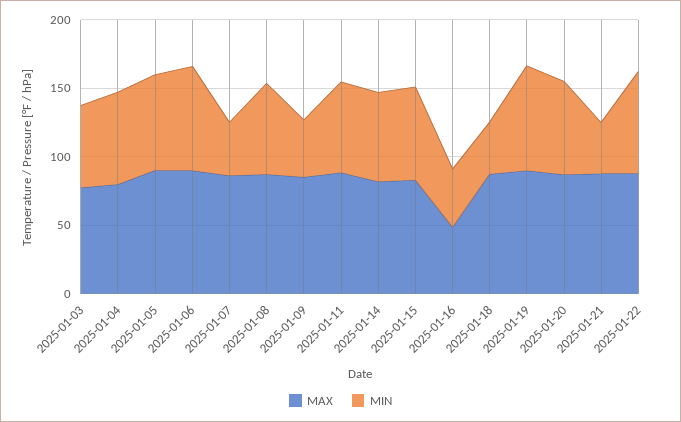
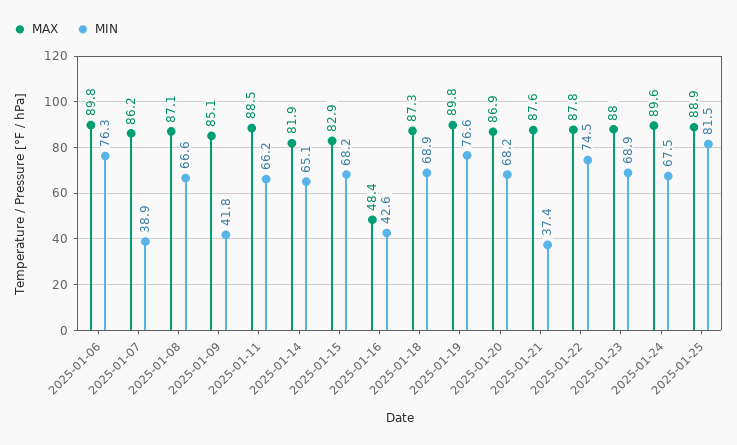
MAX, 2025-01-03: 80 -> none
MIN, 2025-01-03: 60 -> none
MAX, 2025-01-04: 80 -> none
MIN, 2025-01-04: 70 -> none
MAX, 2025-01-05: 90 -> none
MIN, 2025-01-05: 70 -> none
MIN, 2025-01-18: 40 -> 68.9
MAX, 2025-01-23: none -> 88
MIN, 2025-01-23: none -> 68.9
MAX, 2025-01-24: none -> 89.6
MIN, 2025-01-24: none -> 67.5
MAX, 2025-01-25: none -> 88.9
MIN, 2025-01-25: none -> 81.5

